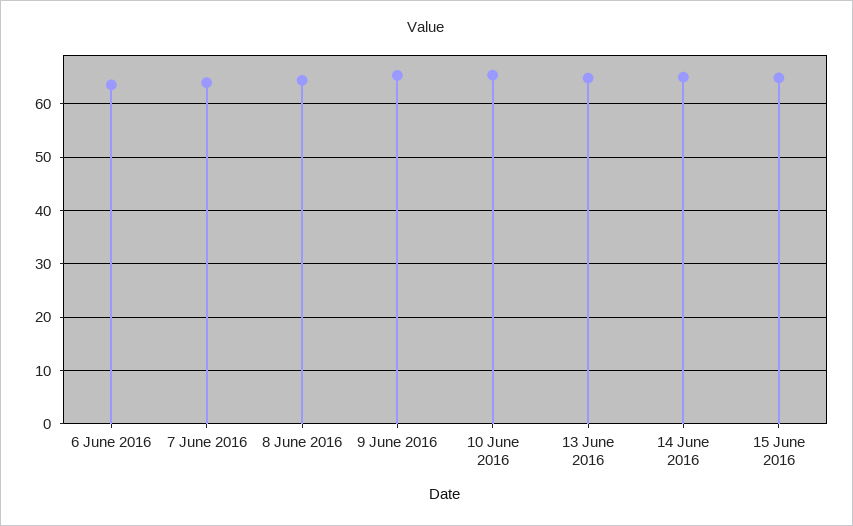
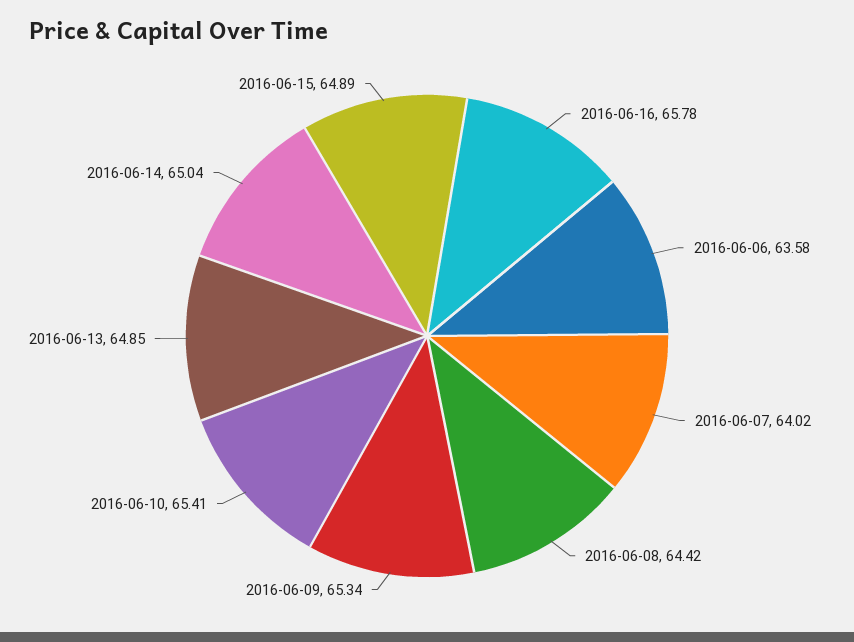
2016-06-16: none -> 65.78

